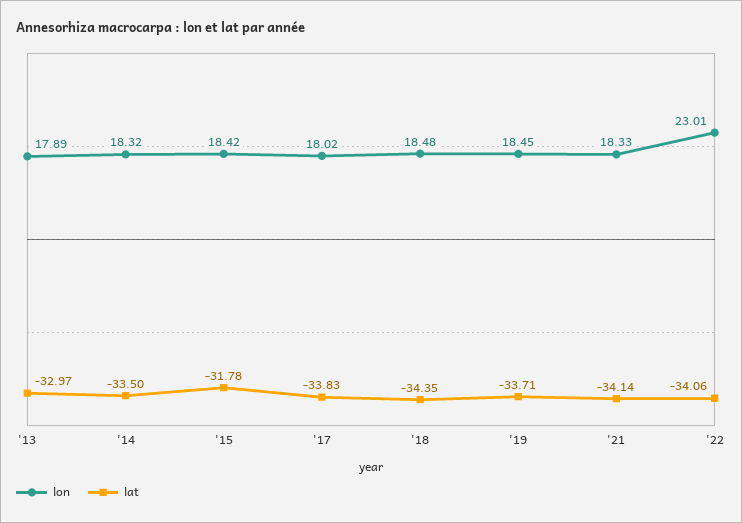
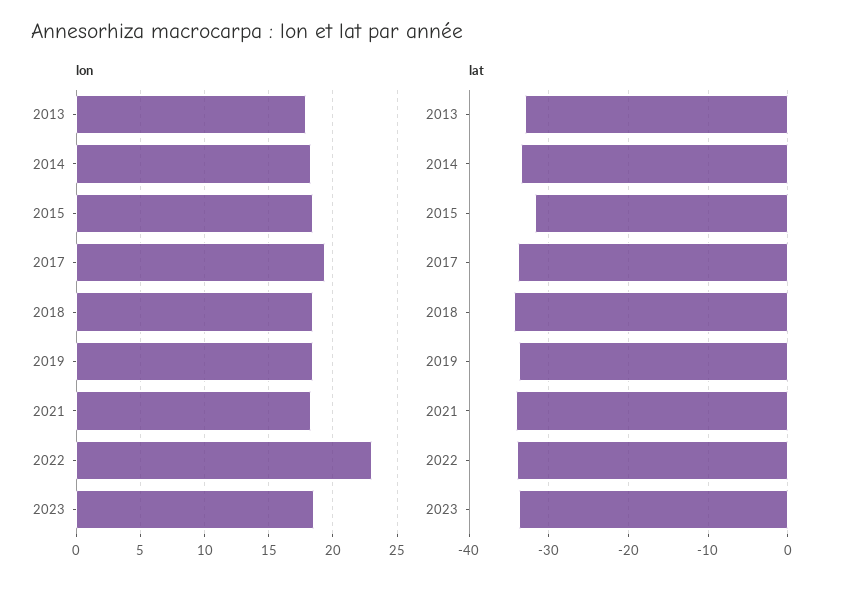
lon, '17: 18.02 -> 19.5
lon, 2023: none -> 18.5
lat, 2023: none -> -34

